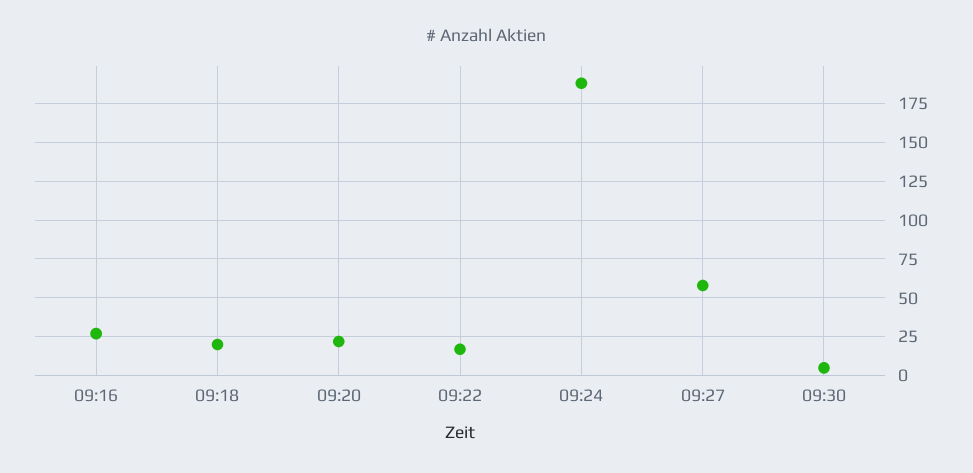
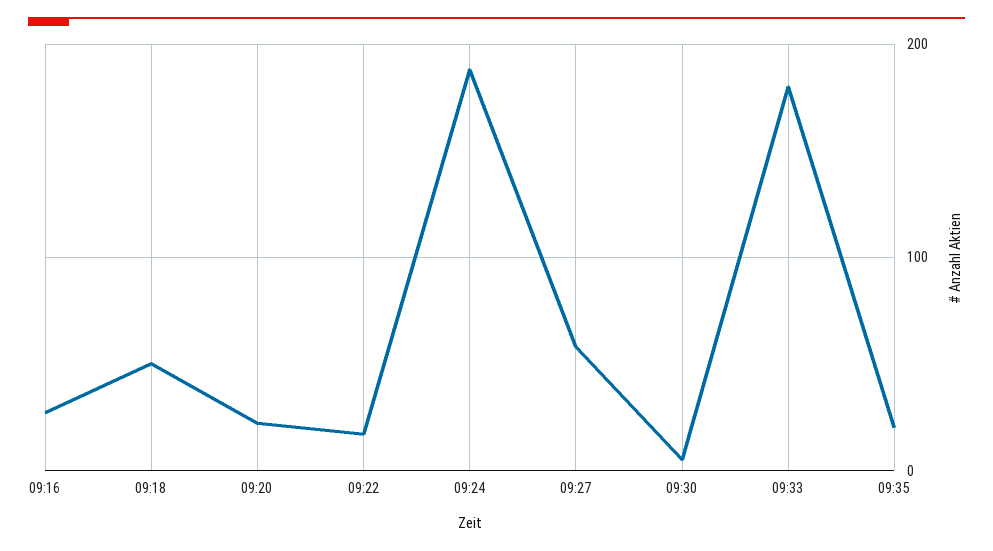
09:18: 20 -> 50
09:33: none -> 180
09:35: none -> 20

